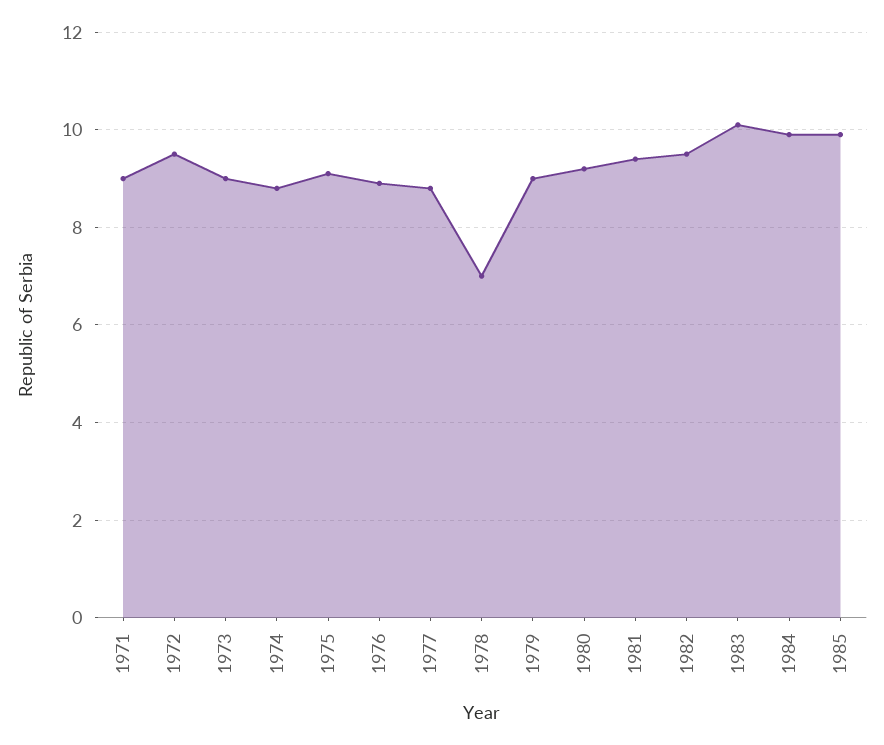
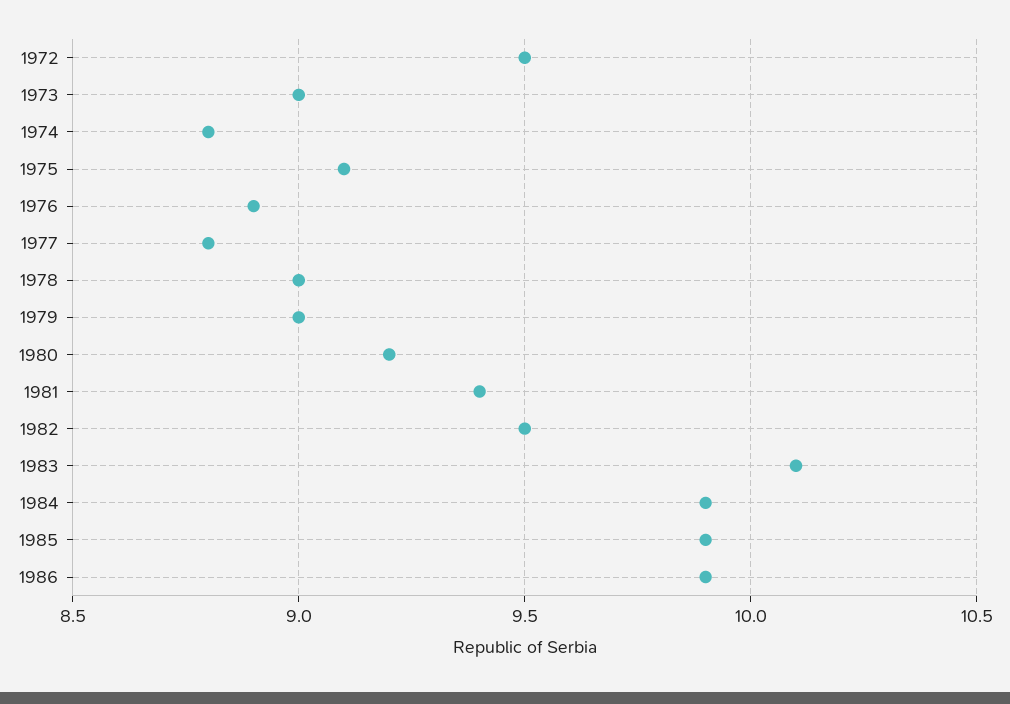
1971: 9 -> none
1978: 7 -> 9
1986: none -> 9.9

